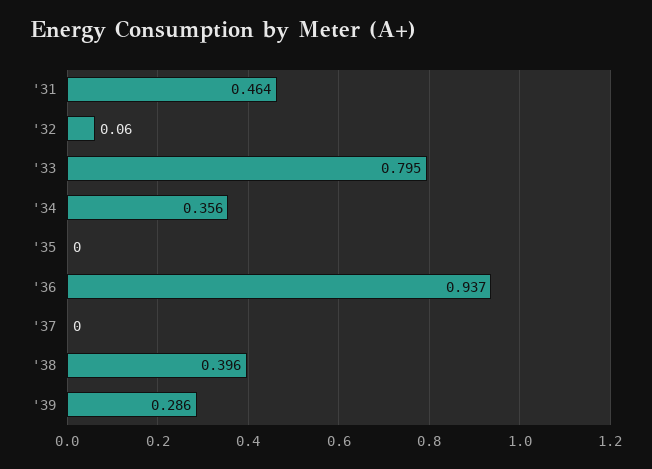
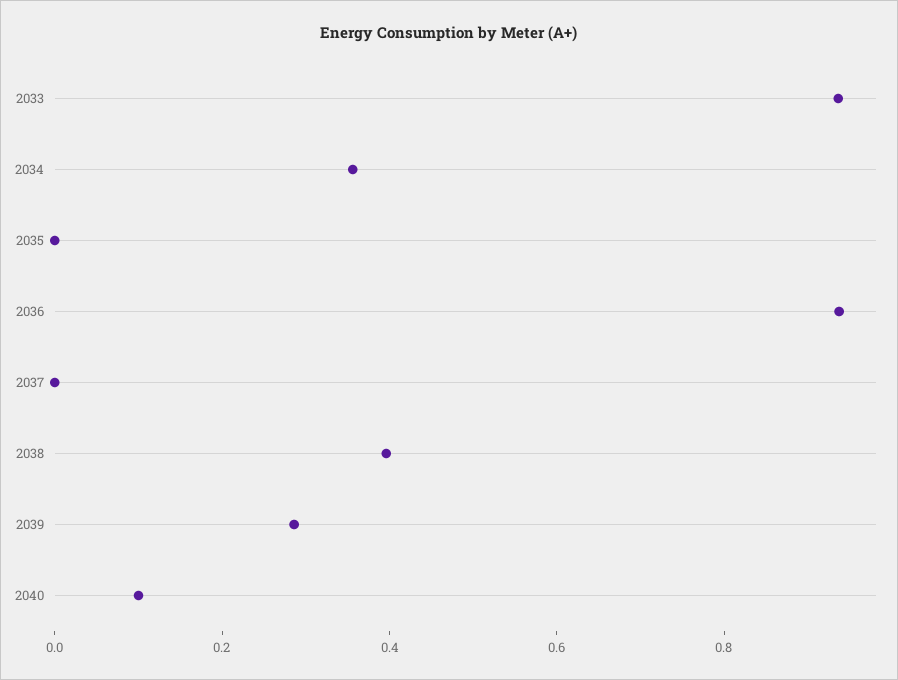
'31: 0.464 -> none
'32: 0.06 -> none
'33: 0.795 -> 0.95
2040: none -> 0.1

